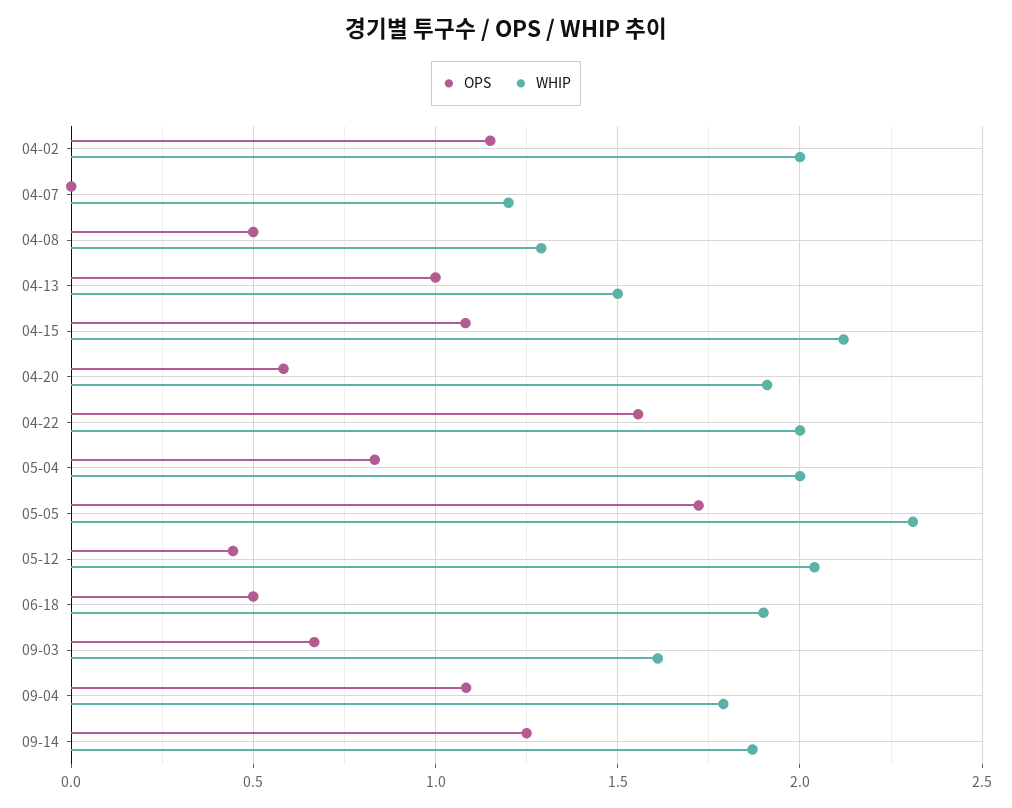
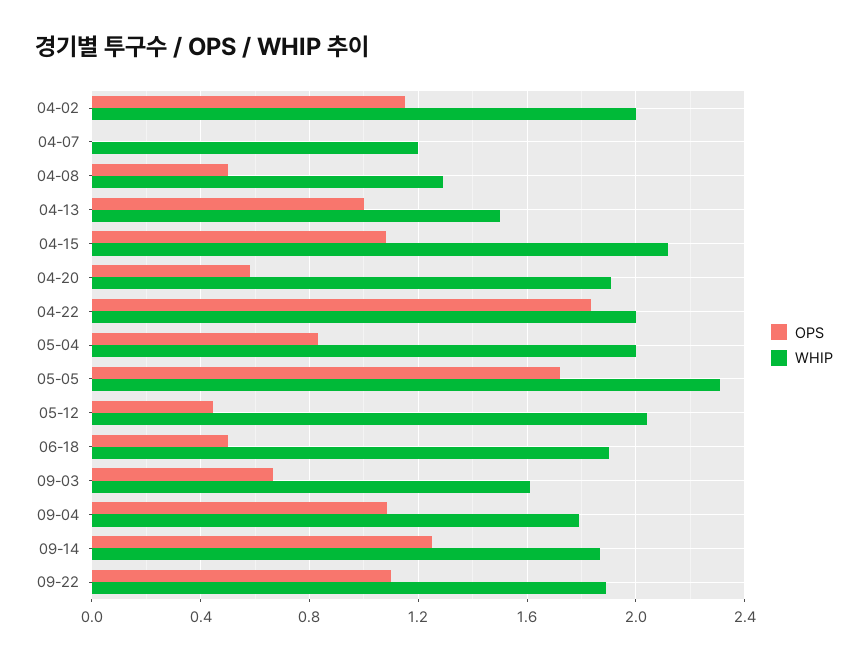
OPS, 04-22: 1.55 -> 1.85
OPS, 09-22: none -> 1.1
WHIP, 09-22: none -> 1.9

